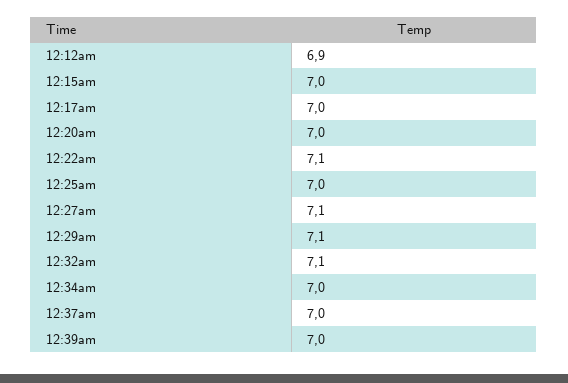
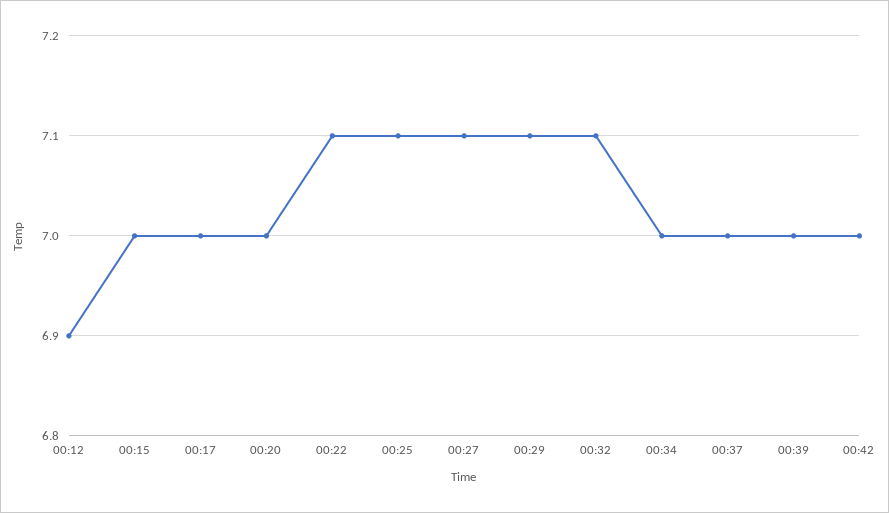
12:25am: 7 -> 7.1
00:42: none -> 7

